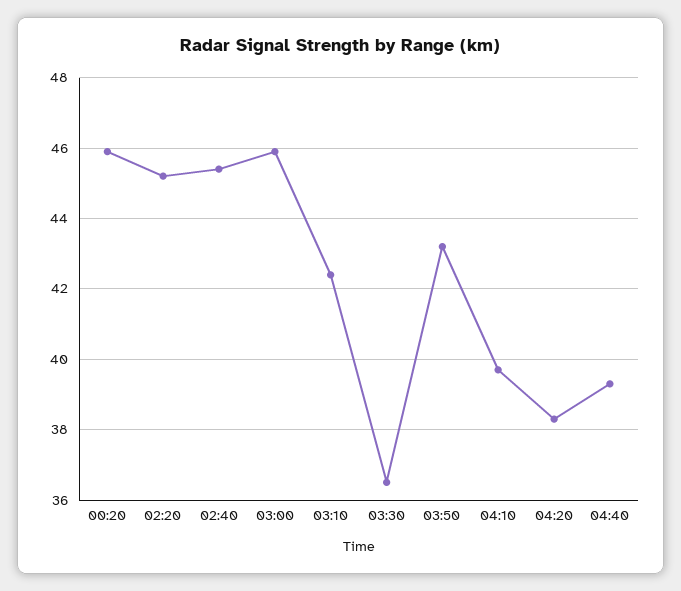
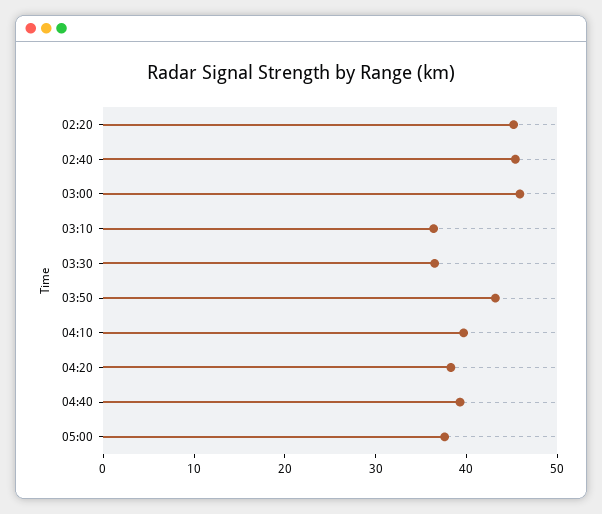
00:20: 46 -> none
03:10: 42.5 -> 36
05:00: none -> 38

